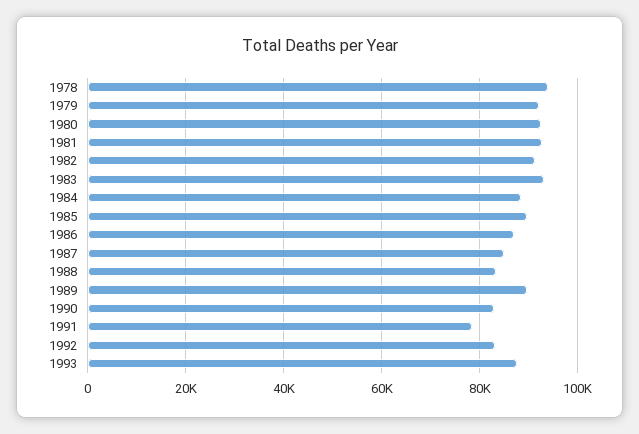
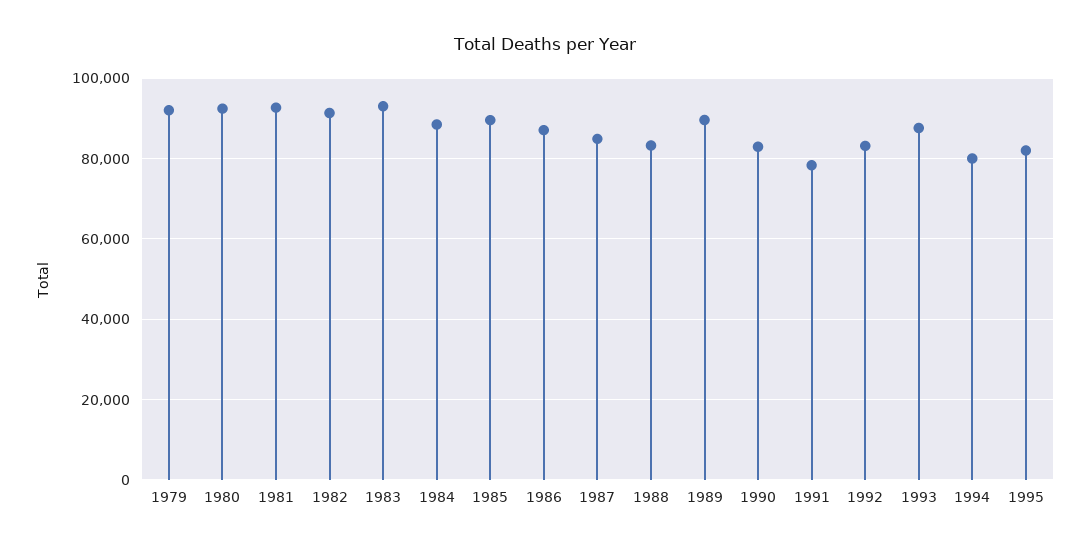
1978: 94000 -> none
1994: none -> 80000
1995: none -> 82000

